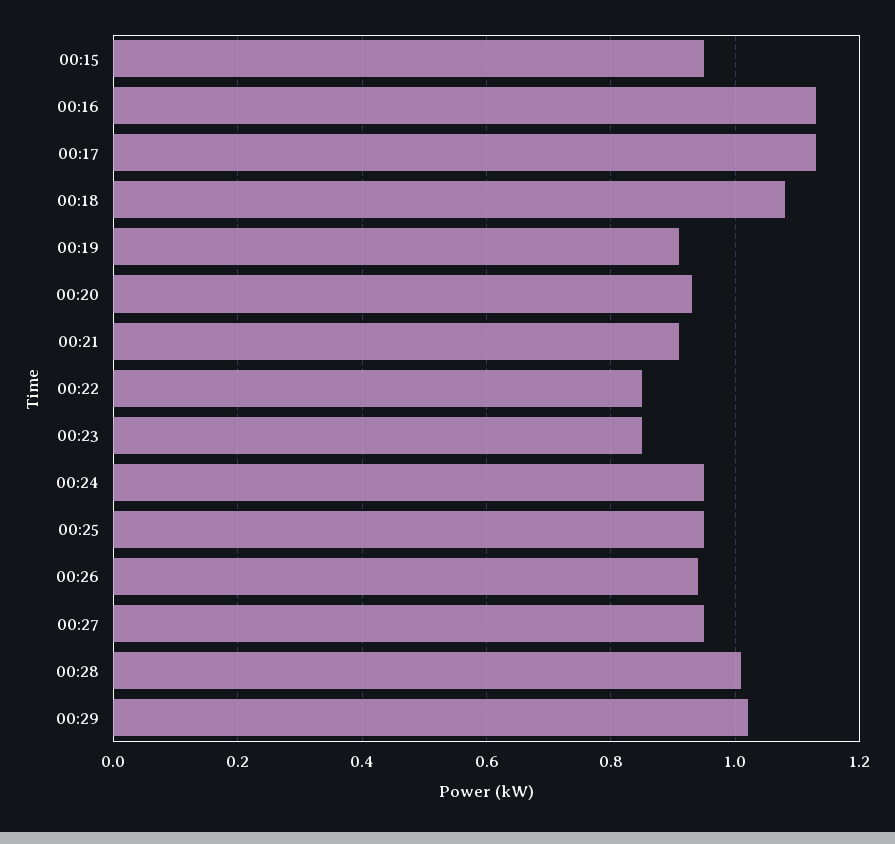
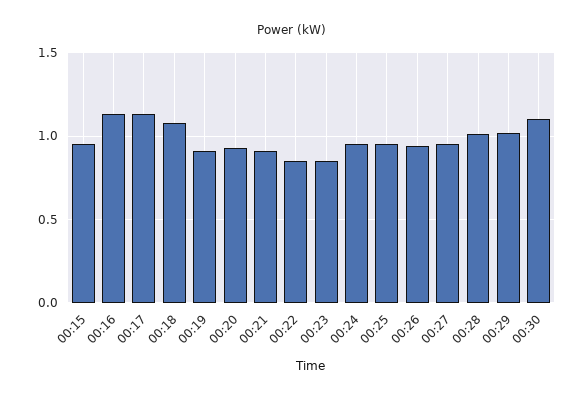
00:30: none -> 1.1

